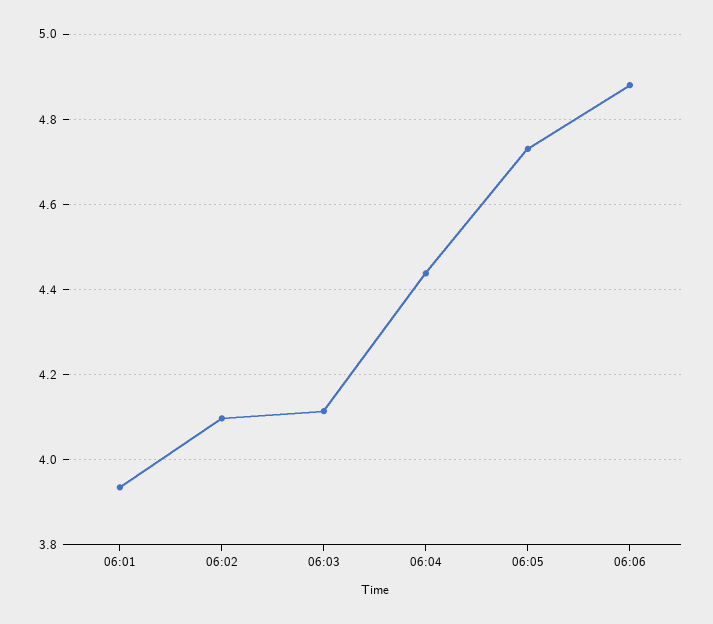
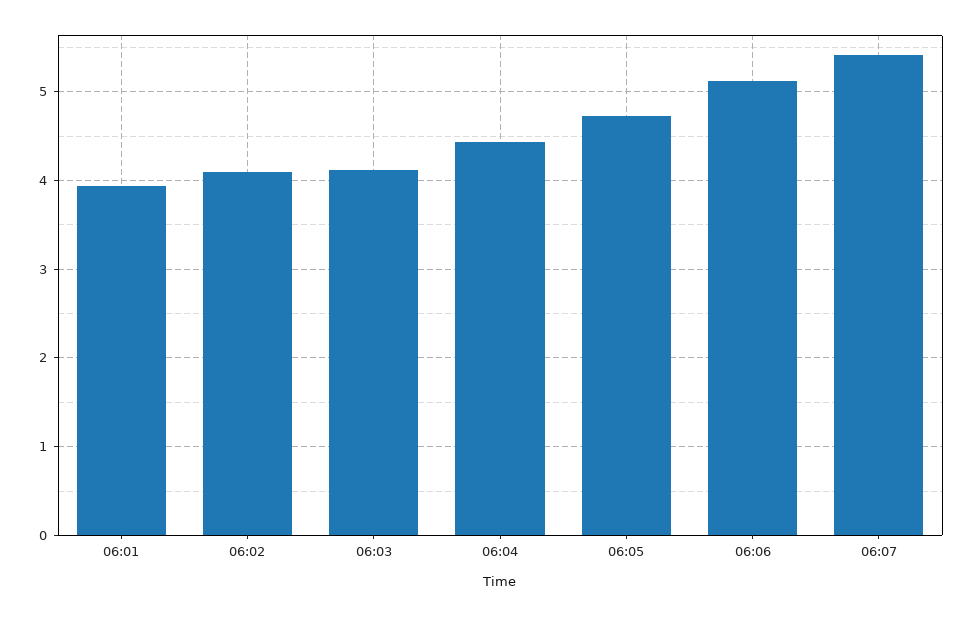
06:06: 4.88 -> 5.1
06:07: none -> 5.4

